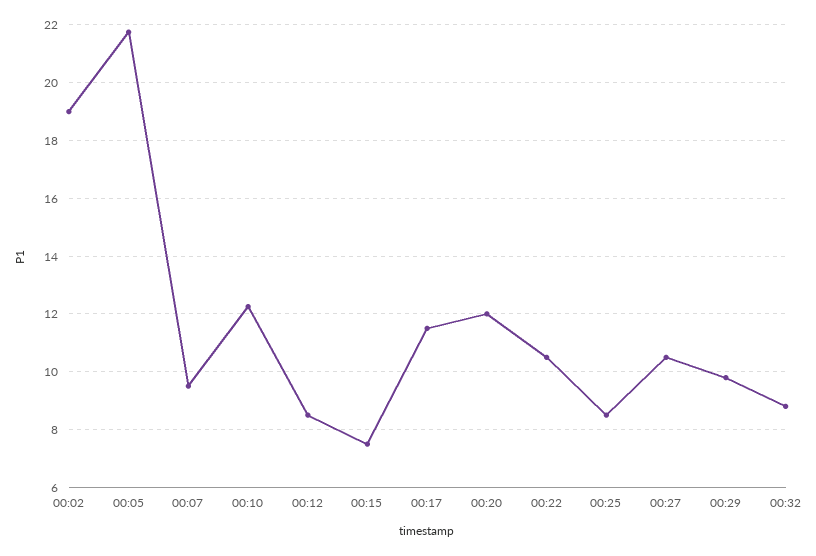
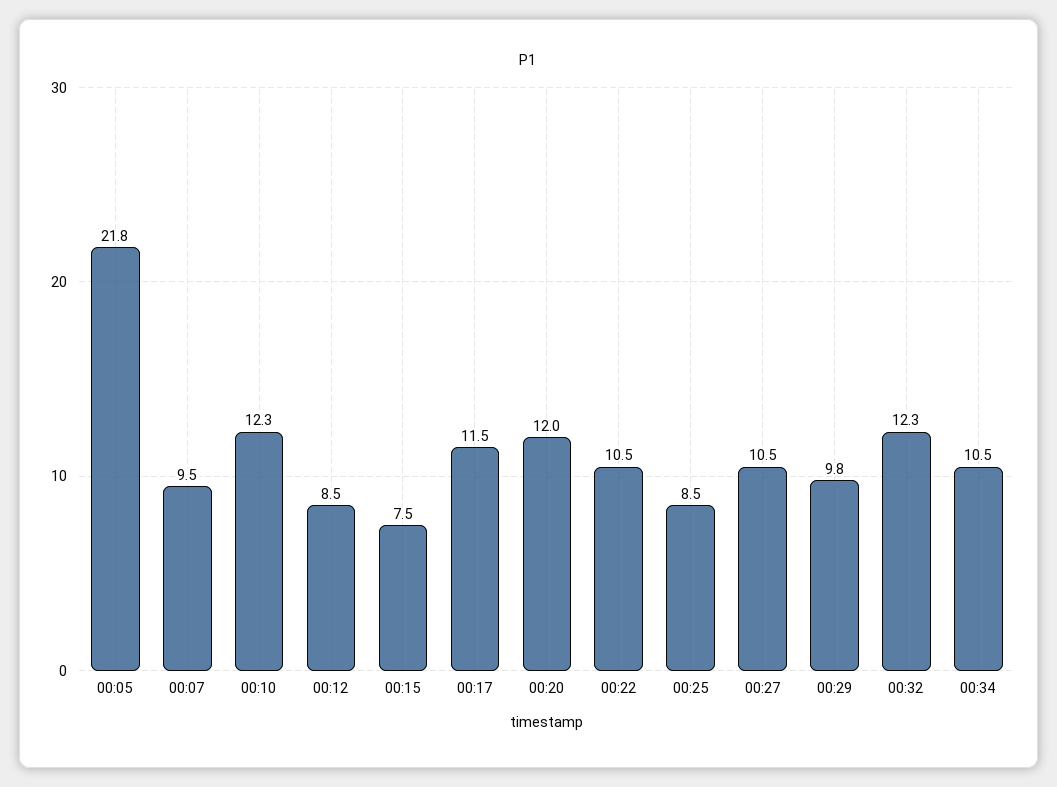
00:02: 19 -> none
00:32: 8.75 -> 12.3
00:34: none -> 10.5

